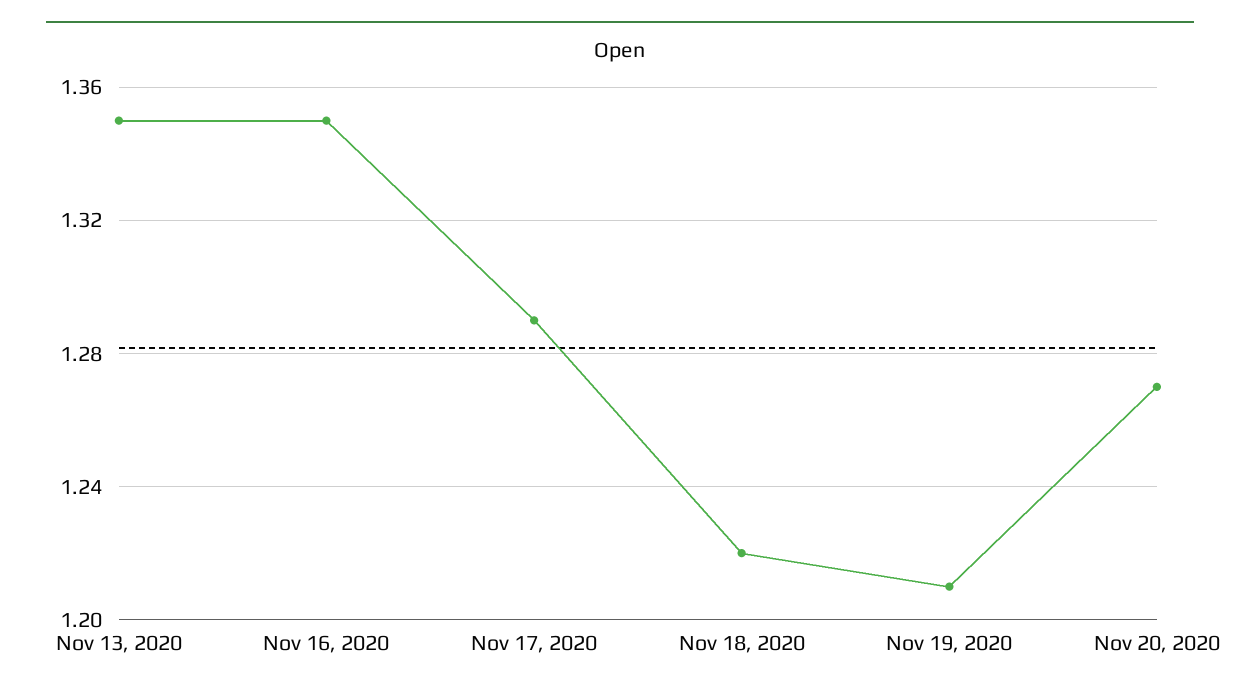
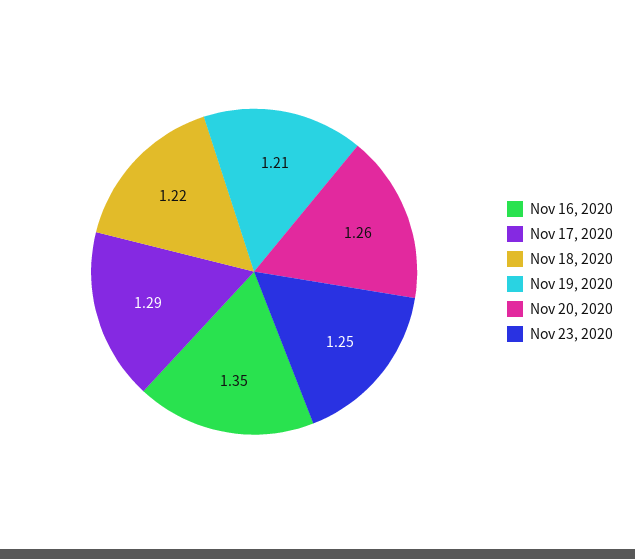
Nov 13, 2020: 1.35 -> none
Nov 20, 2020: 1.27 -> 1.26
Nov 23, 2020: none -> 1.25

